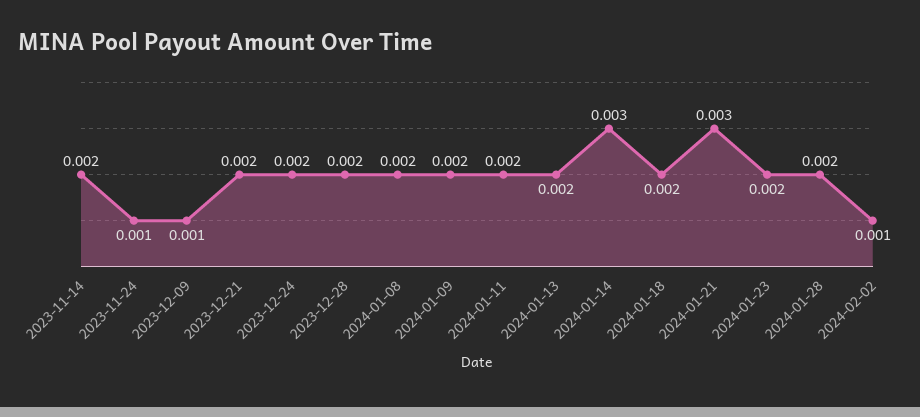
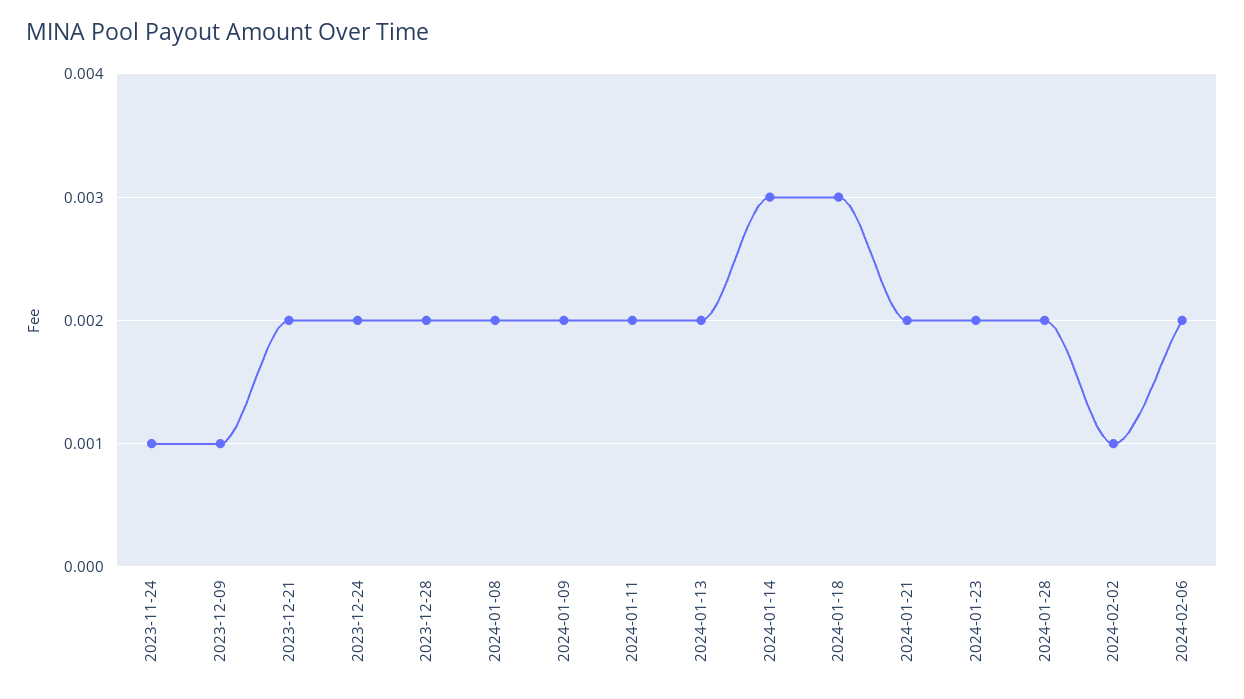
2023-11-14: 0.002 -> none
2024-01-18: 0.002 -> 0.003
2024-01-21: 0.003 -> 0.002
2024-02-06: none -> 0.002

